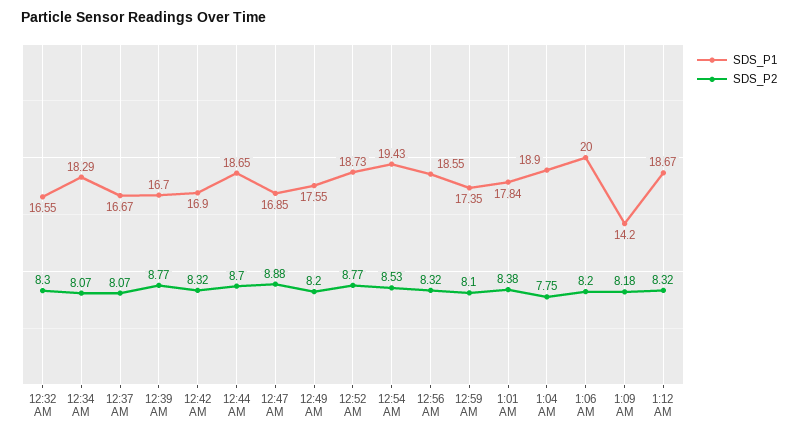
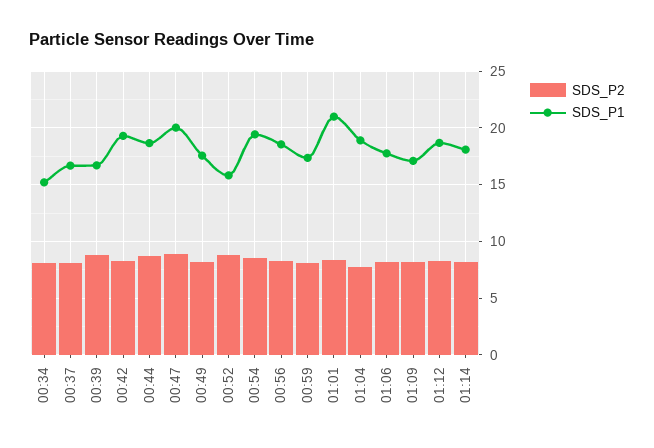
SDS_P1, 12:32 AM: 16.55 -> none
SDS_P2, 12:32 AM: 8.3 -> none
SDS_P1, 12:34 AM: 18.29 -> 15
SDS_P1, 12:42 AM: 16.9 -> 19
SDS_P1, 12:47 AM: 16.85 -> 20
SDS_P1, 12:52 AM: 18.73 -> 16
SDS_P1, 1:01 AM: 17.84 -> 21
SDS_P1, 1:06 AM: 20 -> 18
SDS_P1, 1:09 AM: 14.2 -> 17
SDS_P2, 01:14: none -> 8
SDS_P1, 01:14: none -> 18

